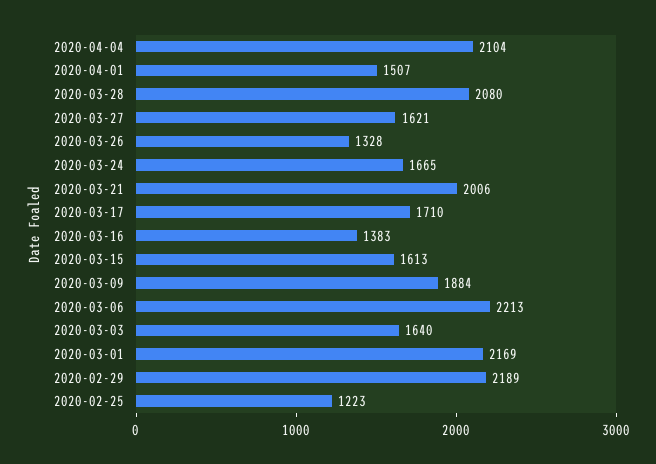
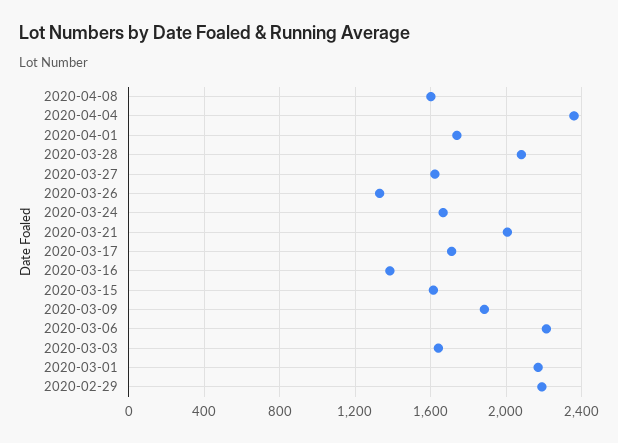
2020-04-04: 2104 -> 2350
2020-04-01: 1507 -> 1750
2020-02-25: 1223 -> none
2020-04-08: none -> 1600

